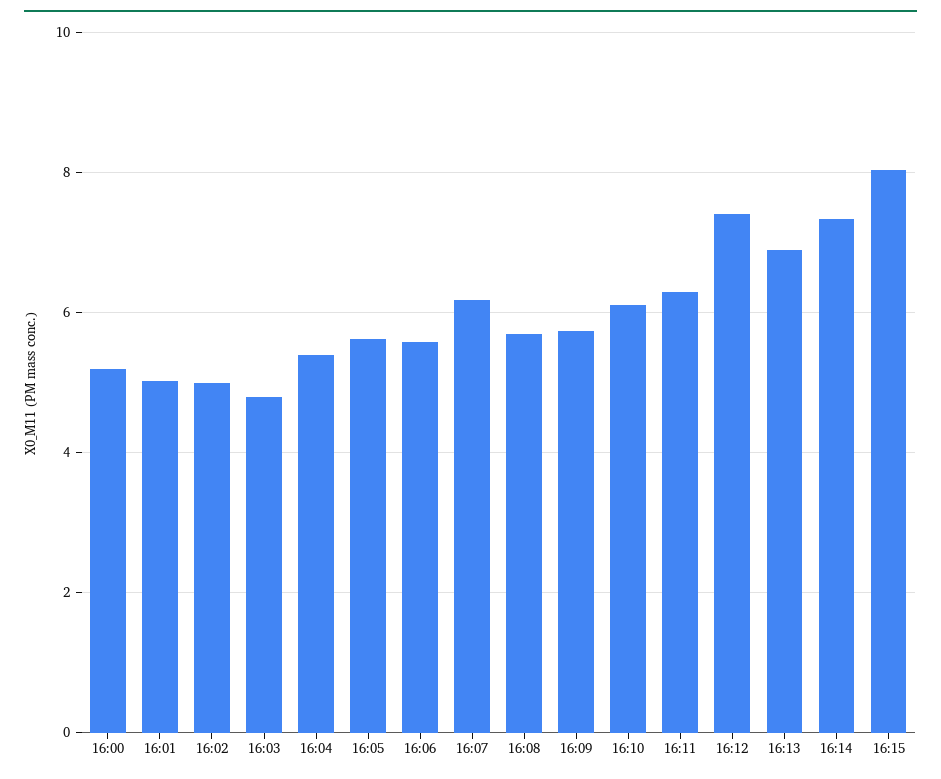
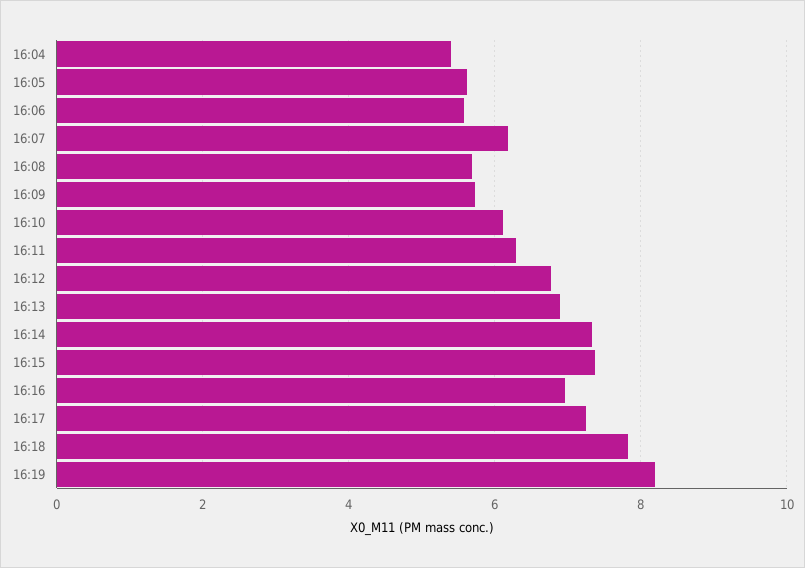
16:00: 5.2 -> none
16:01: 5 -> none
16:02: 5 -> none
16:03: 4.8 -> none
16:12: 7.4 -> 6.8
16:15: 8 -> 7.4
16:16: none -> 7
16:17: none -> 7.2
16:18: none -> 7.8
16:19: none -> 8.2

